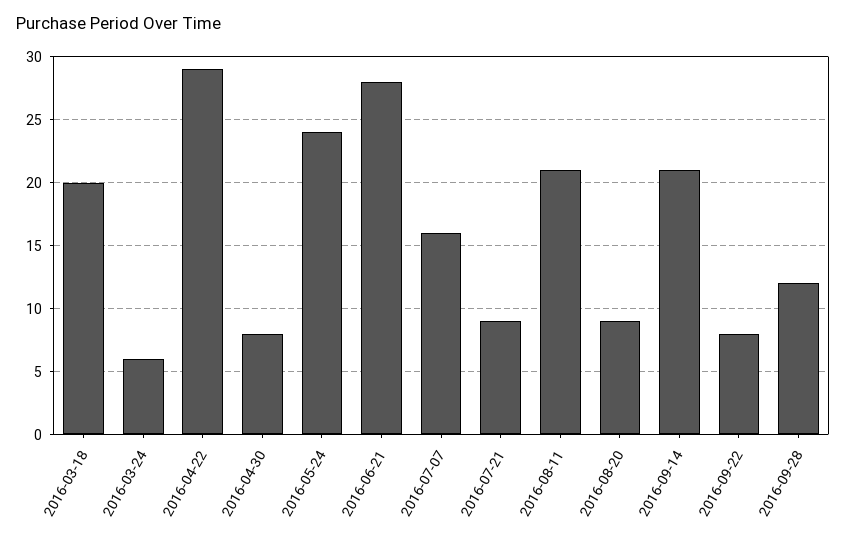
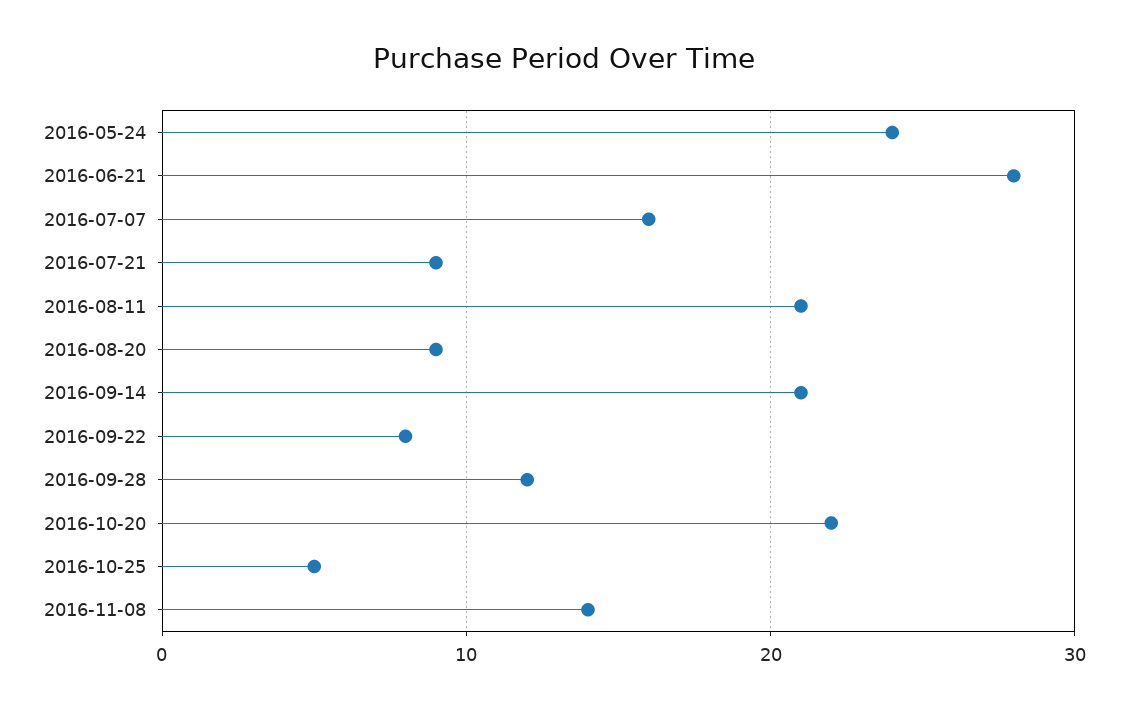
2016-03-18: 20 -> none
2016-03-24: 6 -> none
2016-04-22: 29 -> none
2016-04-30: 8 -> none
2016-10-20: none -> 22
2016-10-25: none -> 5
2016-11-08: none -> 14

